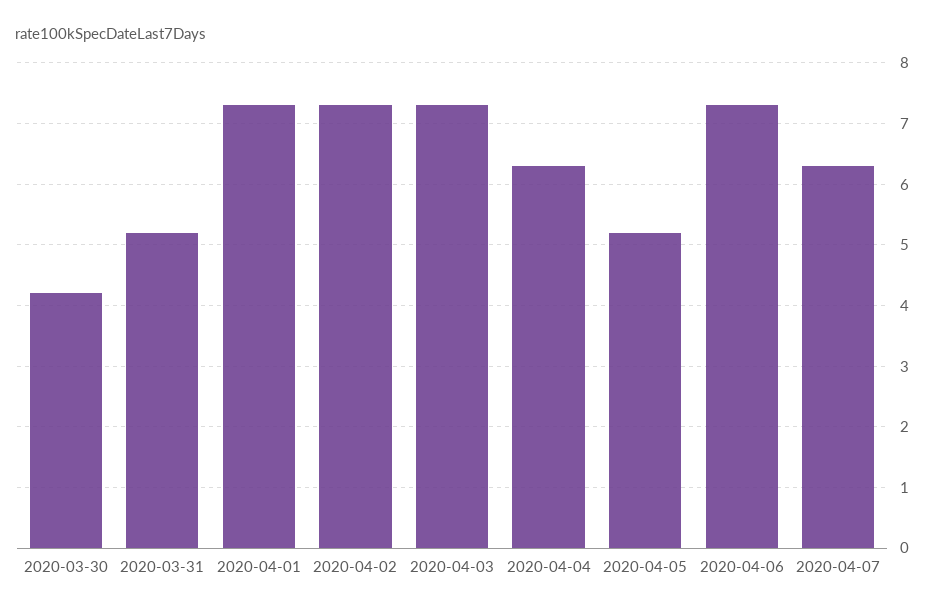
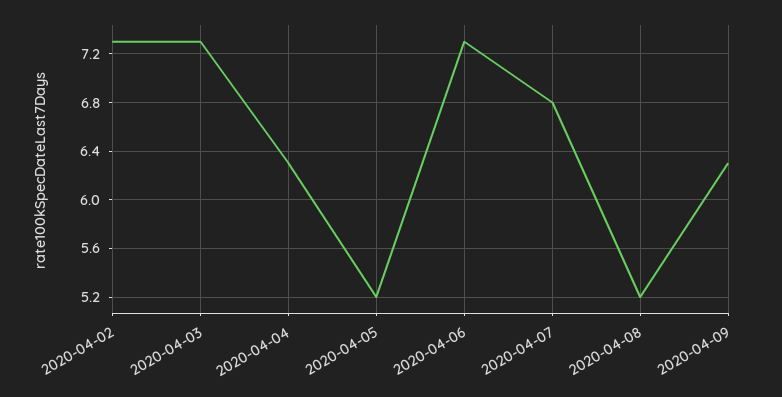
2020-03-30: 4.2 -> none
2020-03-31: 5.2 -> none
2020-04-01: 7.3 -> none
2020-04-07: 6.3 -> 6.8
2020-04-08: none -> 5.2
2020-04-09: none -> 6.3

